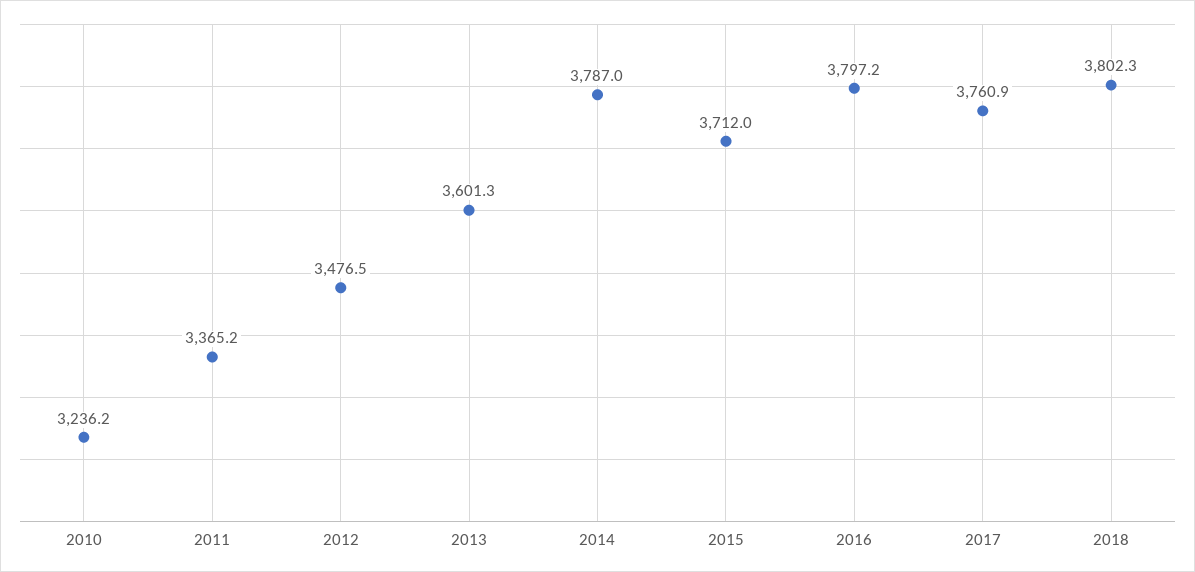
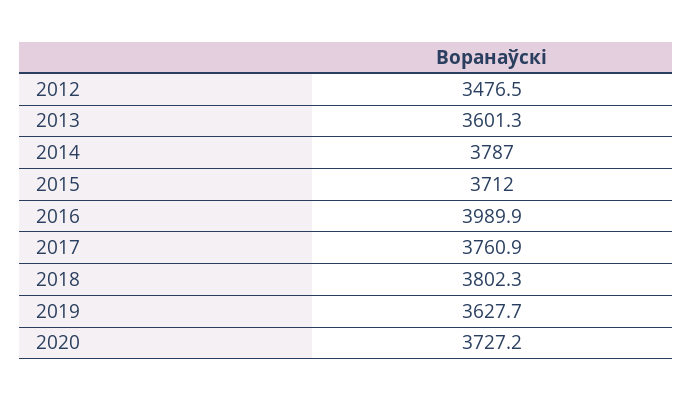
2010: 3236.2 -> none
2011: 3365.2 -> none
2016: 3797.2 -> 3989.9
2019: none -> 3627.7
2020: none -> 3727.2

